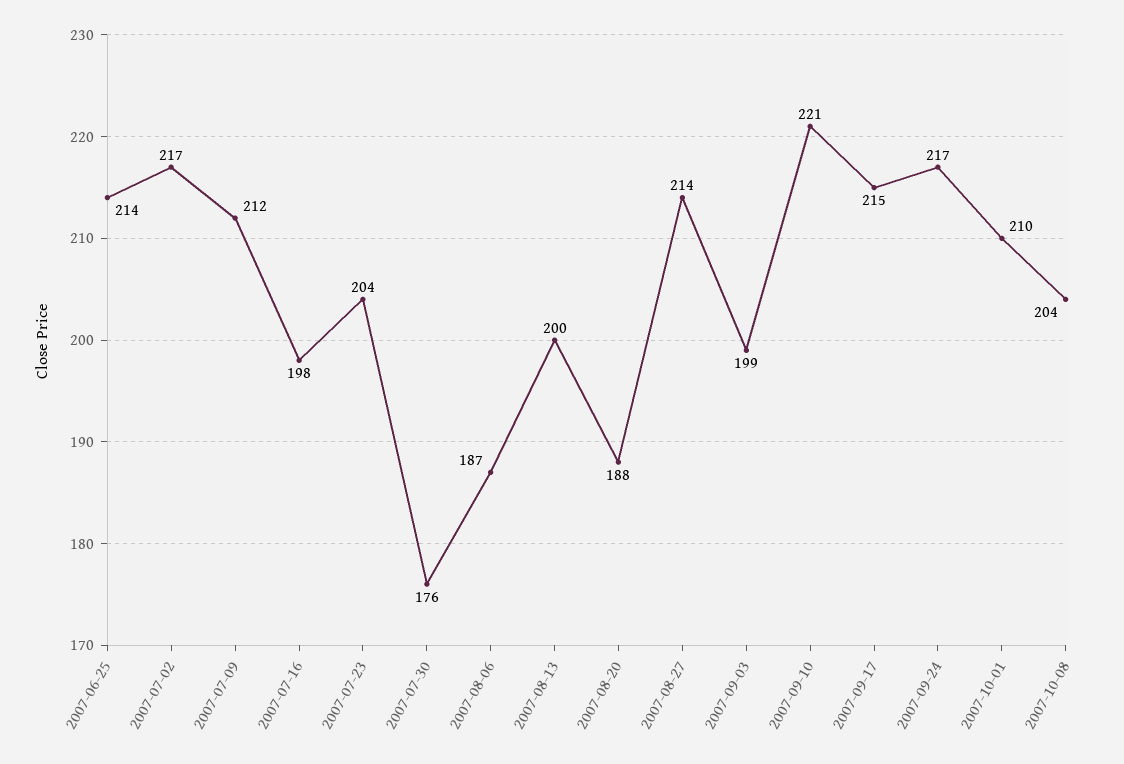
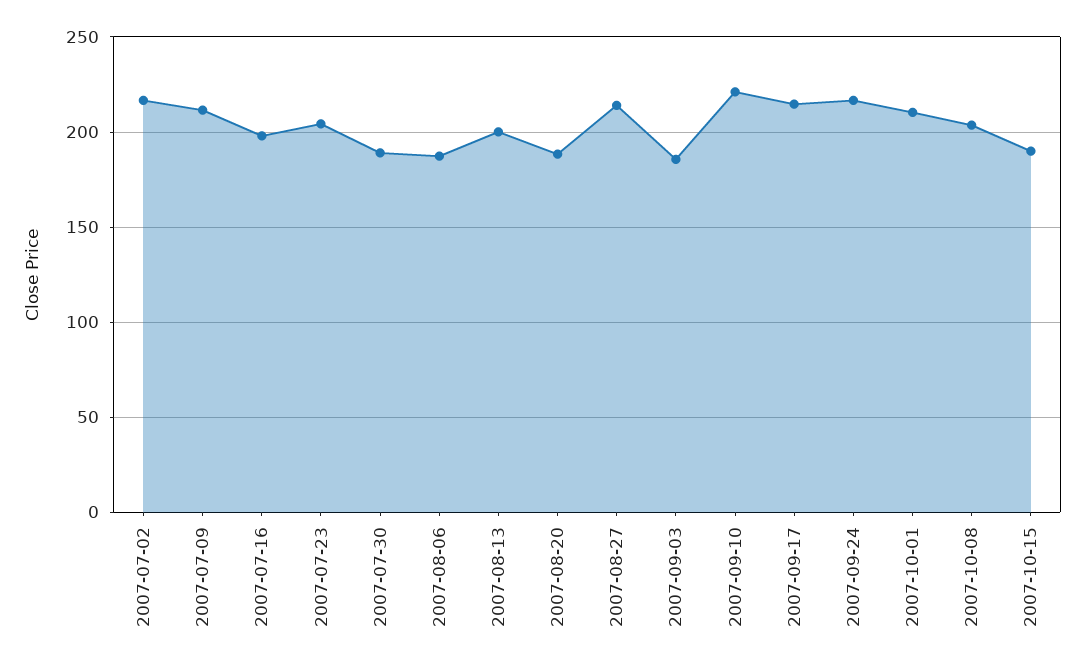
2007-06-25: 214 -> none
2007-07-30: 176 -> 190
2007-09-03: 199 -> 185
2007-10-15: none -> 190

